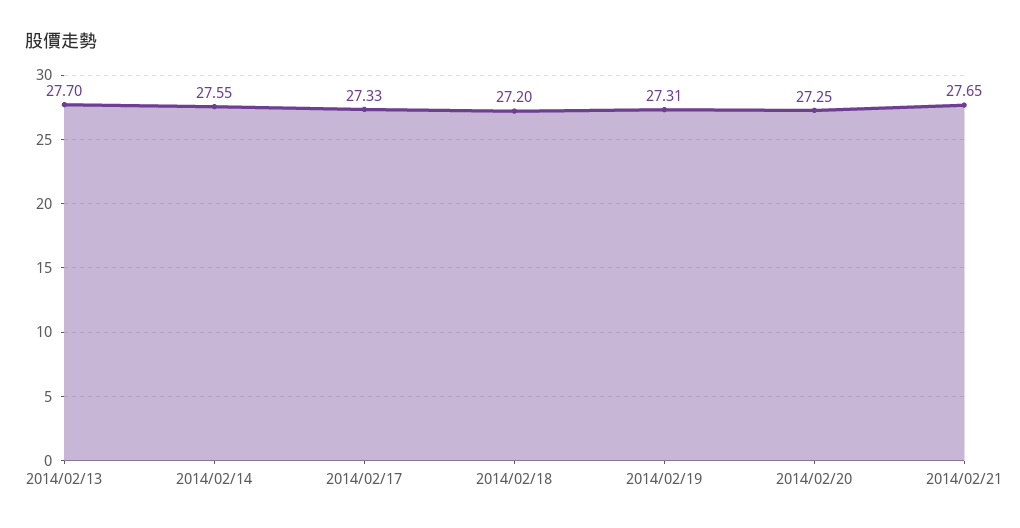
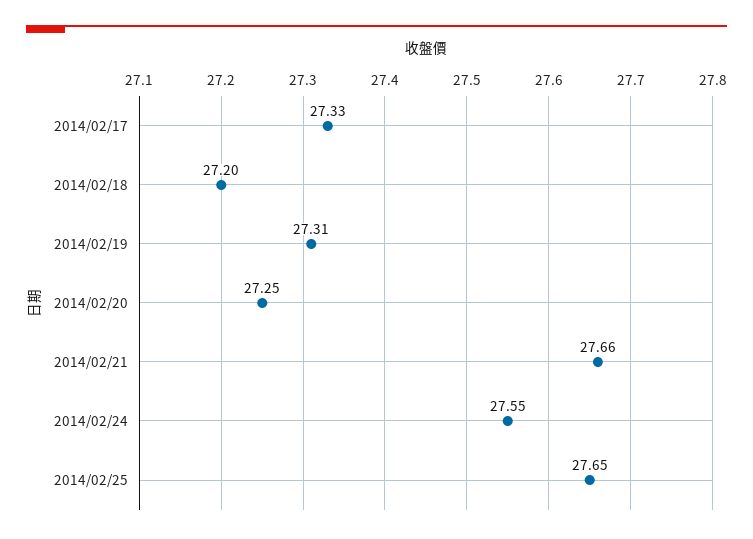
2014/02/13: 27.7 -> none
2014/02/14: 27.55 -> none
2014/02/21: 27.65 -> 27.66
2014/02/24: none -> 27.55
2014/02/25: none -> 27.65

